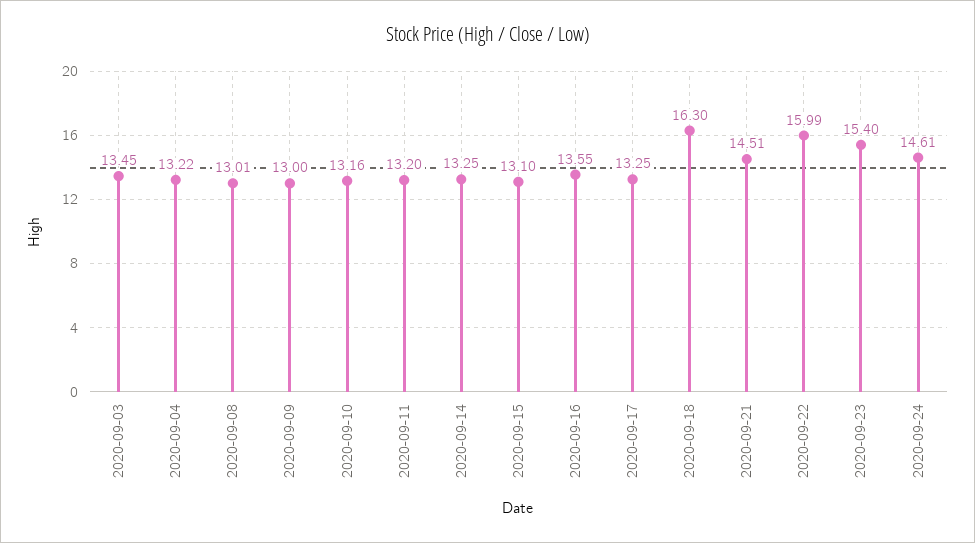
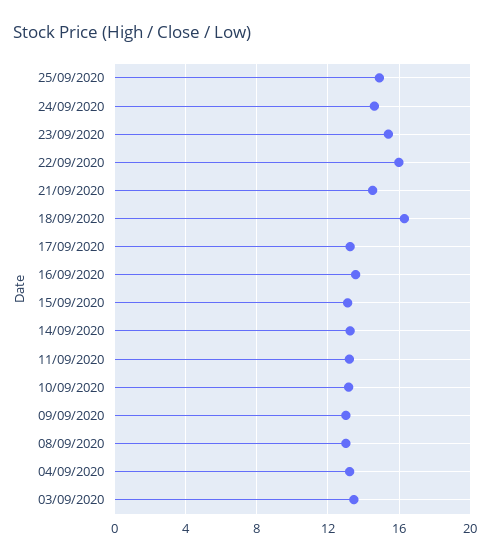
25/09/2020: none -> 15

